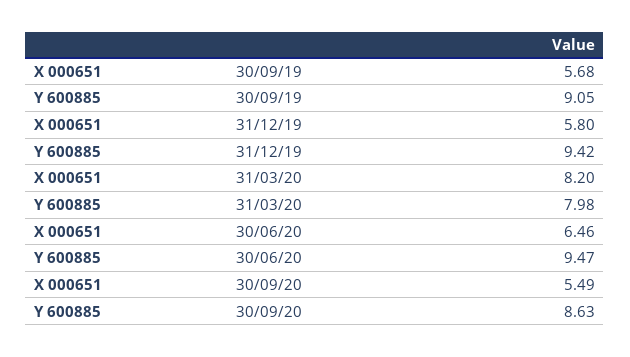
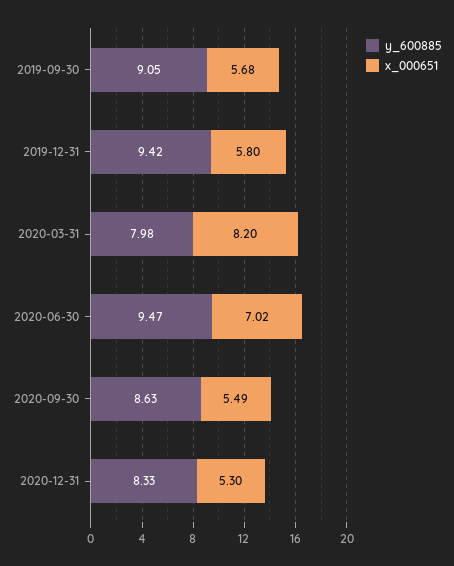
X 000651, 30/06/20: 6.46 -> 7.02
Y 600885, 2020-12-31: none -> 8.33
X 000651, 2020-12-31: none -> 5.3

